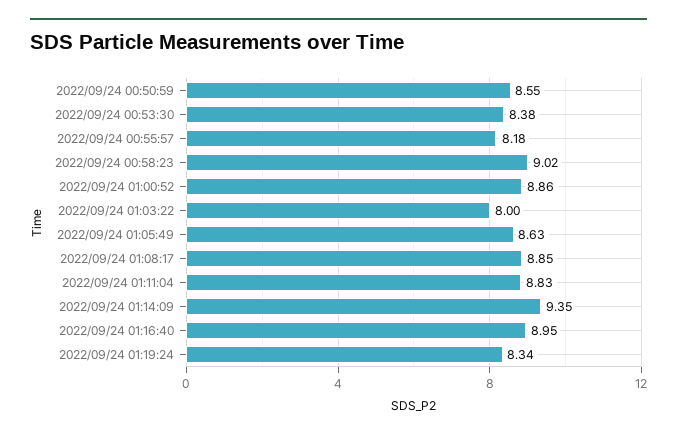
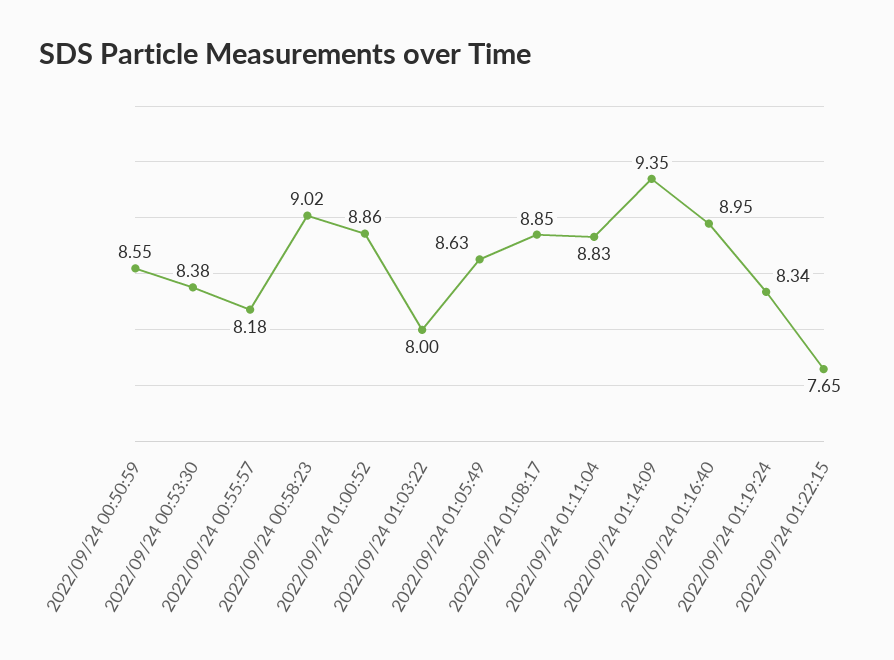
2022/09/24 01:22:15: none -> 7.65

